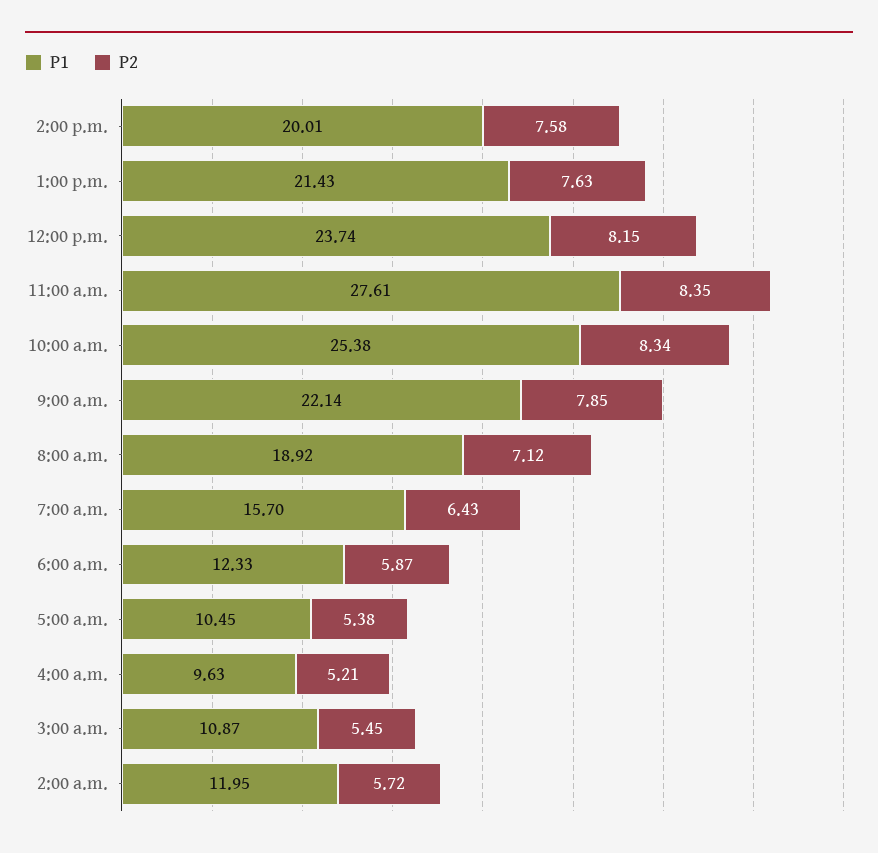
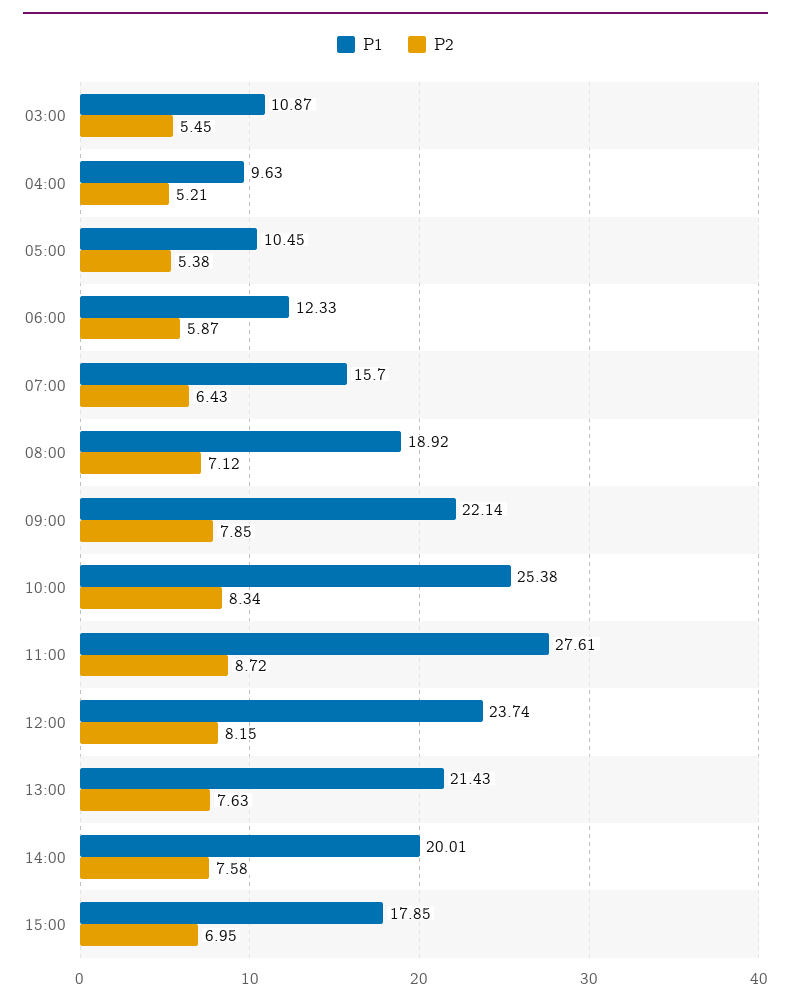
P2, 11:00 a.m.: 8.35 -> 8.72
P1, 2:00 a.m.: 11.95 -> none
P2, 2:00 a.m.: 5.72 -> none
P1, 15:00: none -> 17.85
P2, 15:00: none -> 6.95

